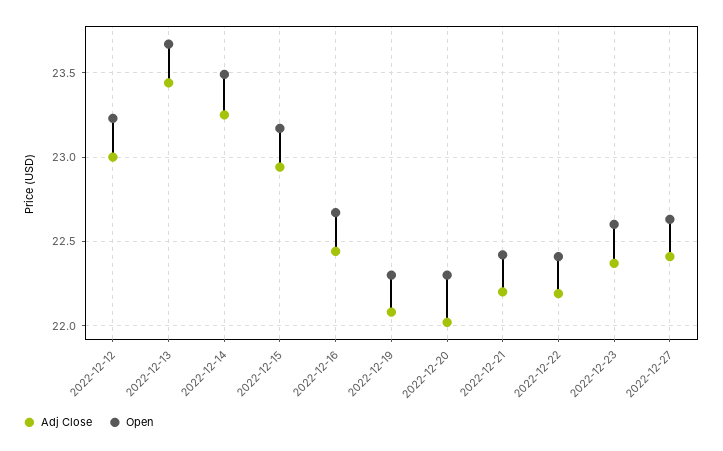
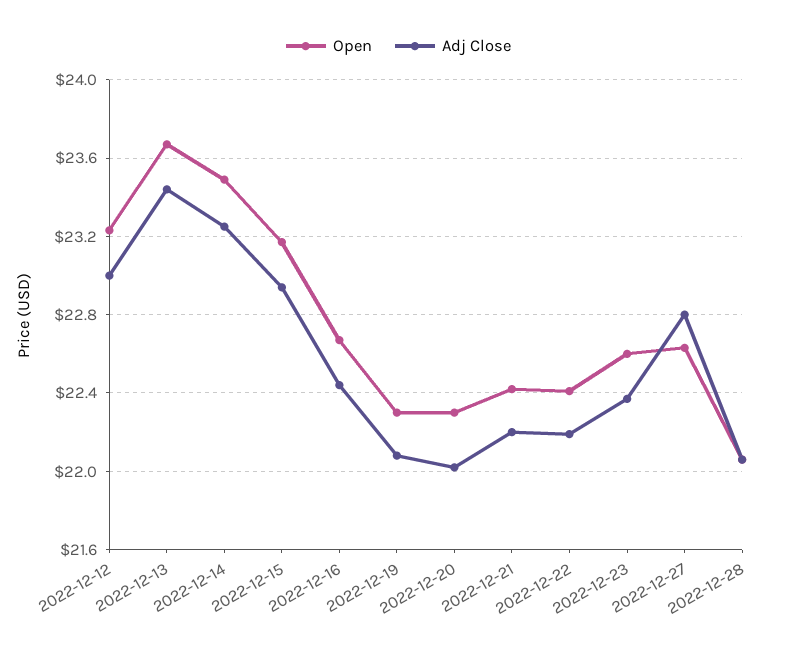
Adj Close, 2022-12-27: 22.4 -> 22.8
Open, 2022-12-28: none -> 22.05
Adj Close, 2022-12-28: none -> 22.05

